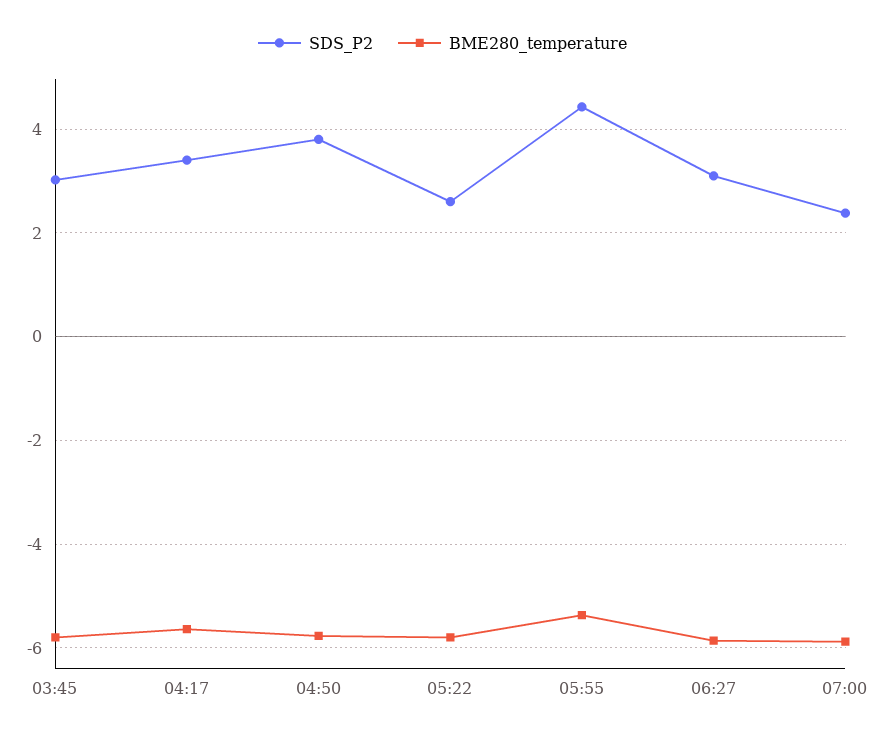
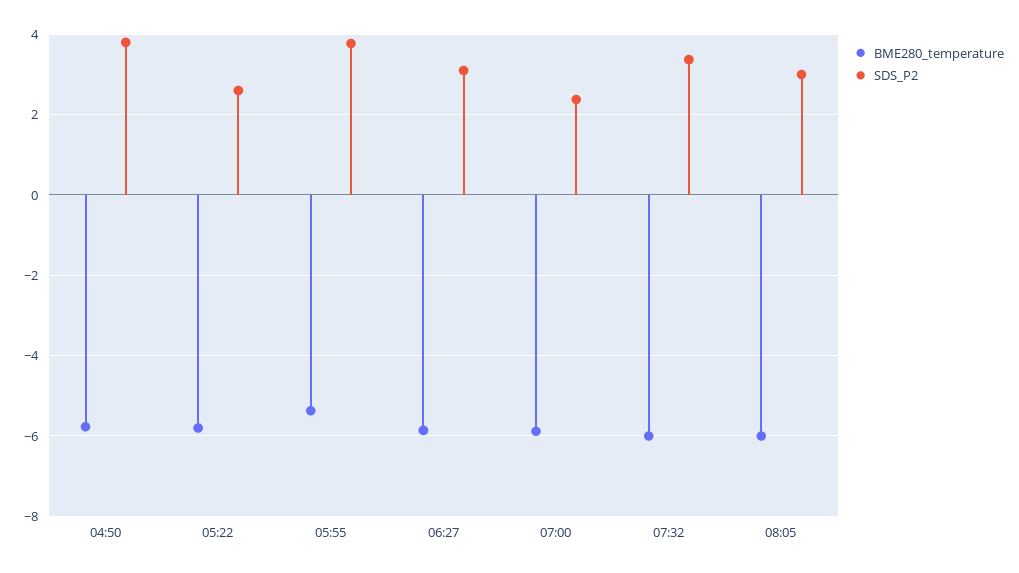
SDS_P2, 03:45: 3 -> none
BME280_temperature, 03:45: -5.8 -> none
SDS_P2, 04:17: 3.4 -> none
BME280_temperature, 04:17: -5.6 -> none
SDS_P2, 05:55: 4.4 -> 3.8
BME280_temperature, 07:32: none -> -6
SDS_P2, 07:32: none -> 3.4
BME280_temperature, 08:05: none -> -6
SDS_P2, 08:05: none -> 3

